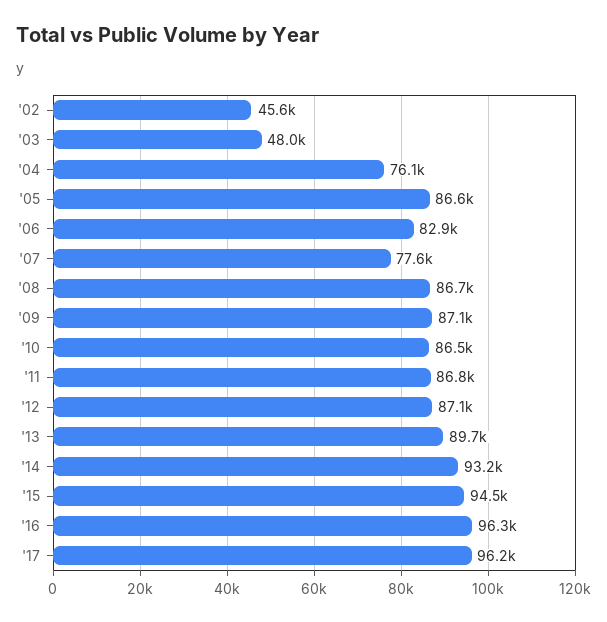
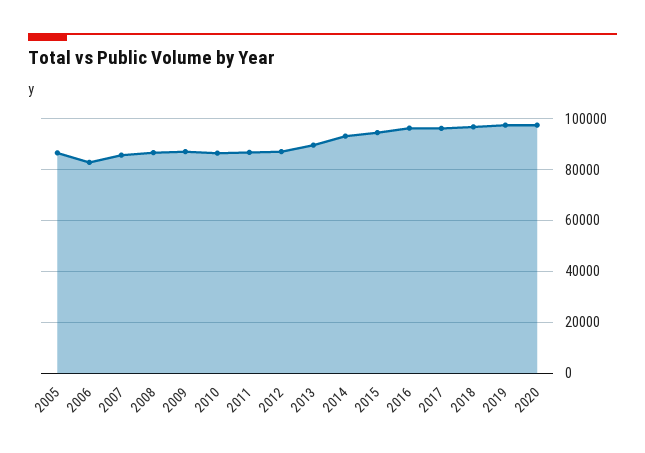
'02: 45600 -> none
'03: 48000 -> none
'04: 76100 -> none
'07: 77600 -> 85000
2018: none -> 97500
2019: none -> 97500
2020: none -> 97500

